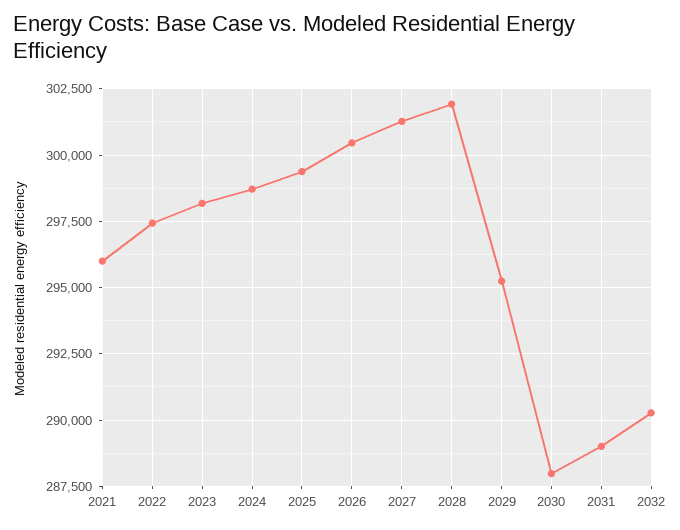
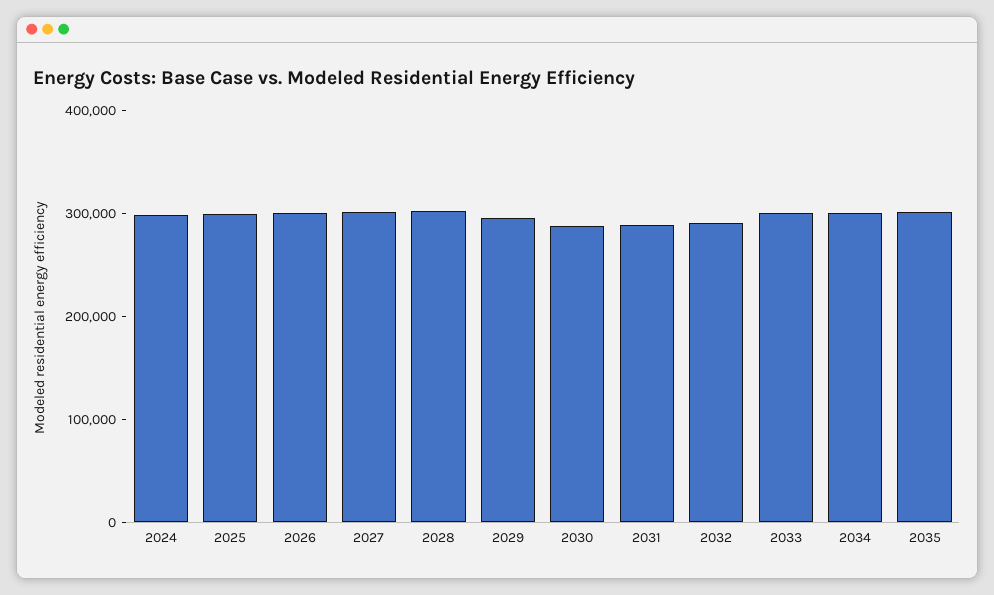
2021: 296000 -> none
2022: 297500 -> none
2023: 298250 -> none
2033: none -> 300000
2034: none -> 300000
2035: none -> 300000

